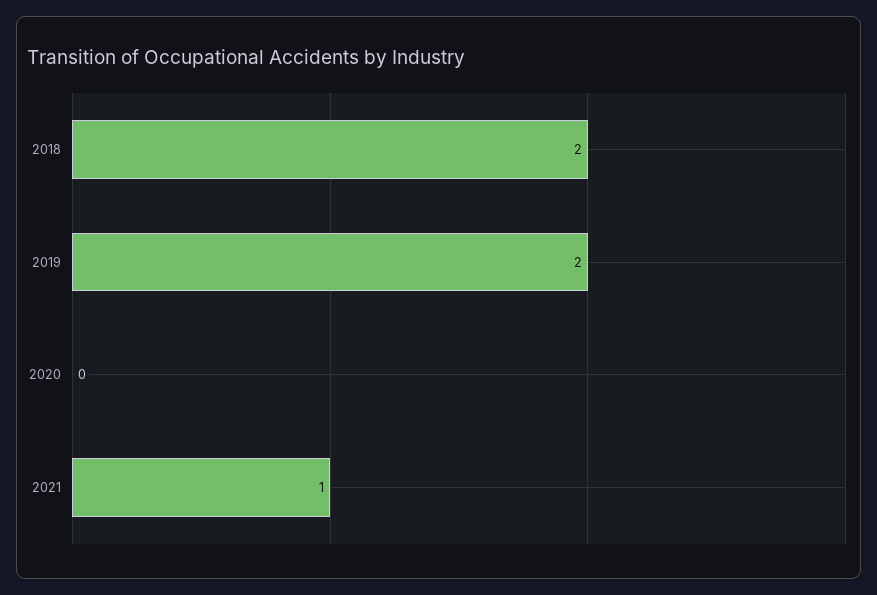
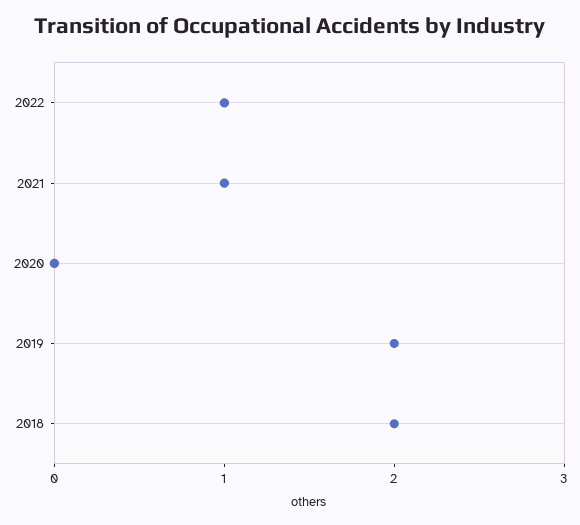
2022: none -> 1

